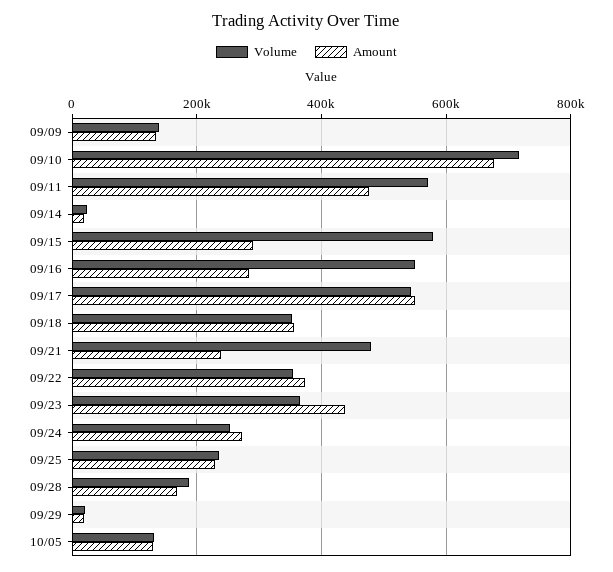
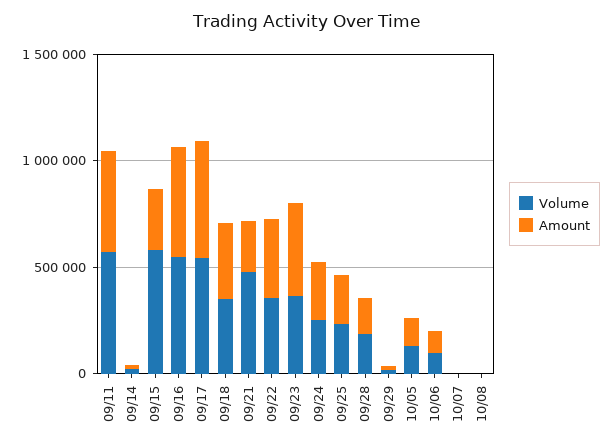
Volume, 09/09: 140000 -> none
Amount, 09/09: 140000 -> none
Volume, 09/10: 720000 -> none
Amount, 09/10: 680000 -> none
Amount, 09/16: 280000 -> 500000
Volume, 10/06: none -> 100000
Amount, 10/06: none -> 100000
Volume, 10/07: none -> 0
Amount, 10/07: none -> 0
Volume, 10/08: none -> 0
Amount, 10/08: none -> 0

